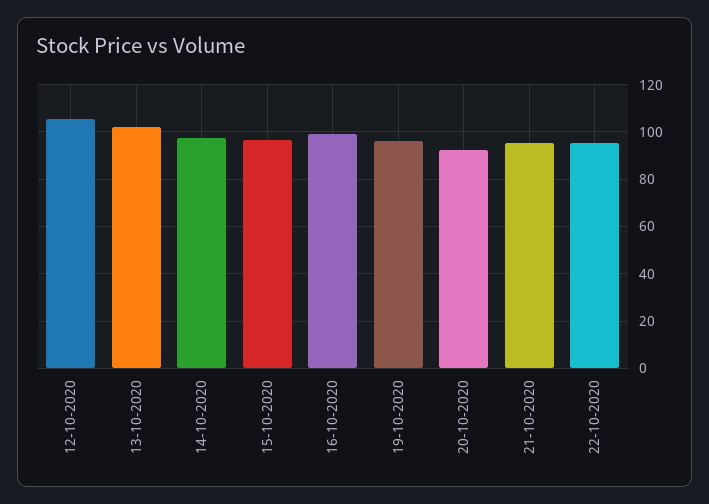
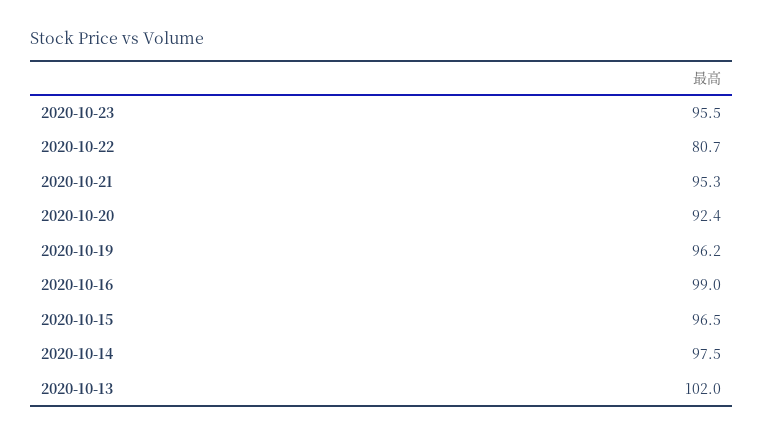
12-10-2020: 105 -> none
22-10-2020: 95 -> 80.7
2020-10-23: none -> 95.5

